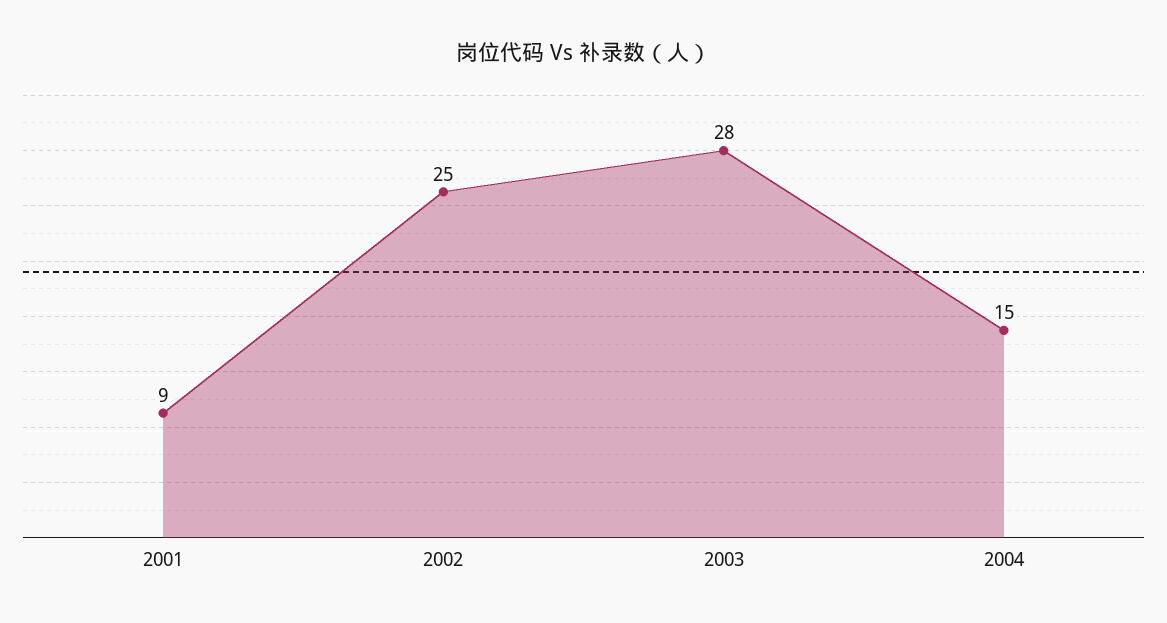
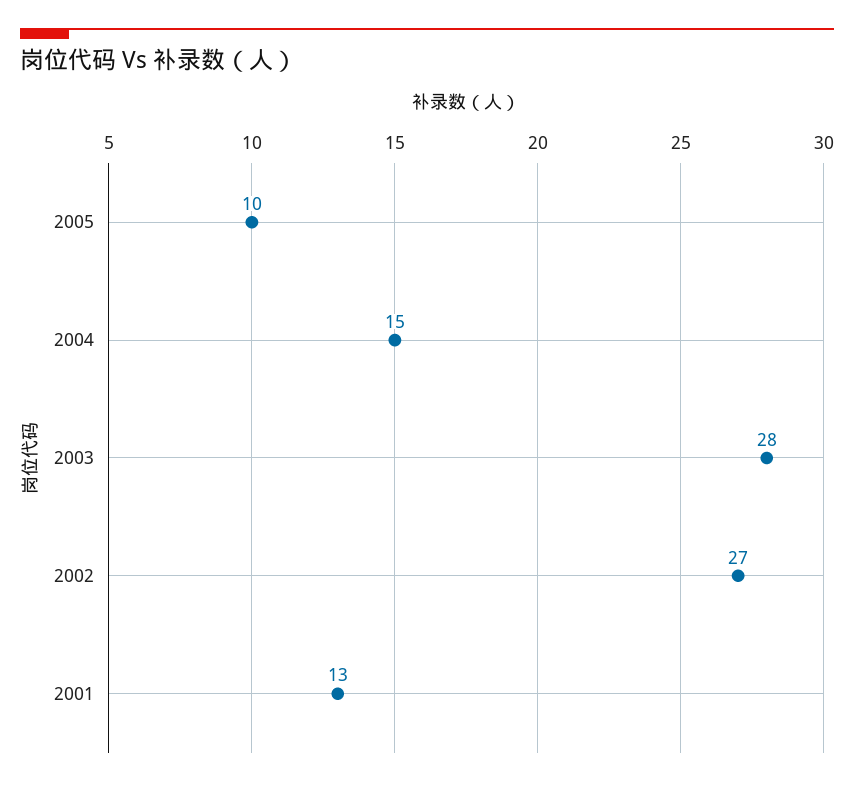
2001: 9 -> 13
2002: 25 -> 27
2005: none -> 10

